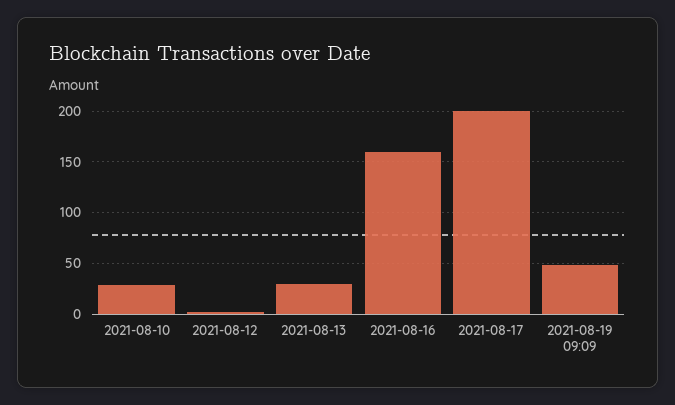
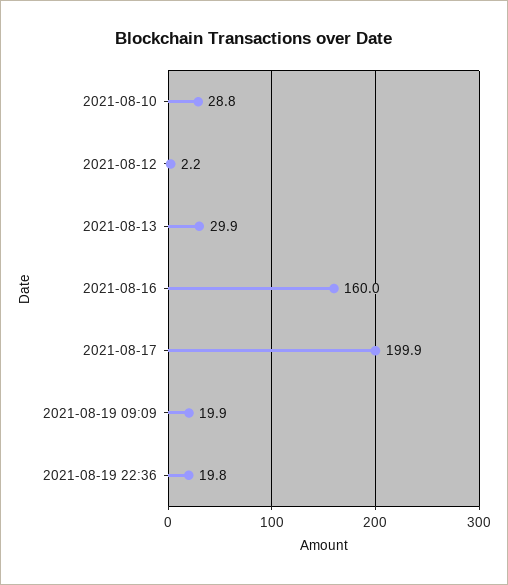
2021-08-19 09:09: 50 -> 19.9
2021-08-19 22:36: none -> 19.8

